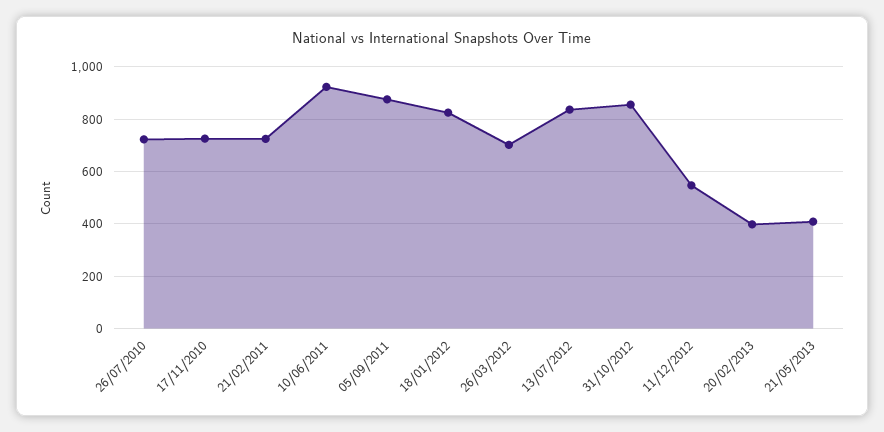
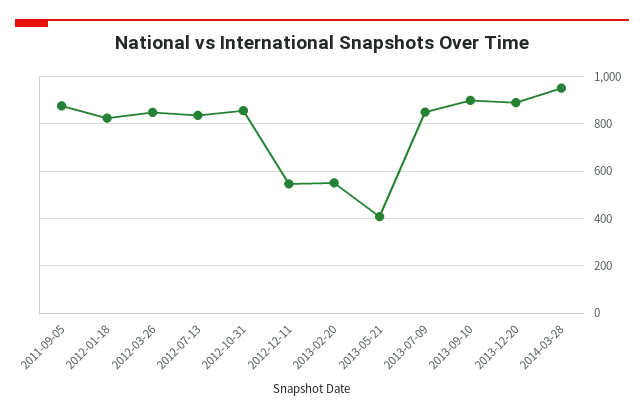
26/07/2010: 725 -> none
17/11/2010: 725 -> none
21/02/2011: 725 -> none
10/06/2011: 925 -> none
26/03/2012: 700 -> 850
20/02/2013: 400 -> 550
2013-07-09: none -> 850
2013-09-10: none -> 900
2013-12-20: none -> 900
2014-03-28: none -> 950

